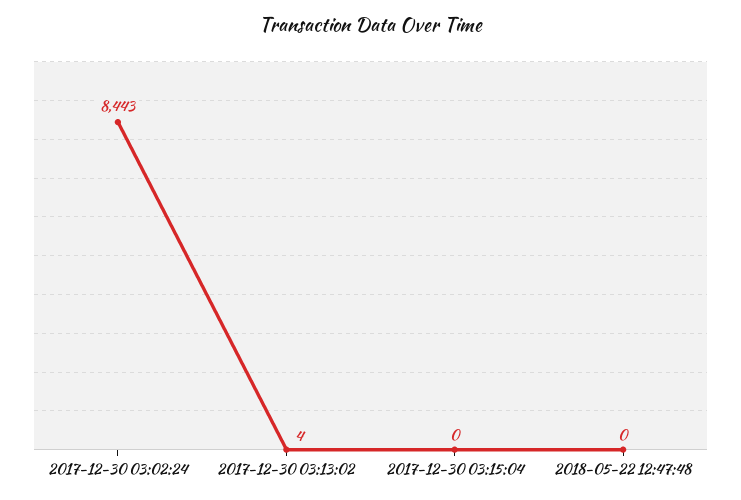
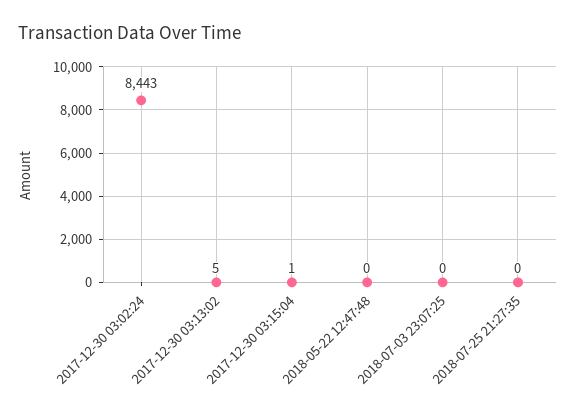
2017-12-30 03:13:02: 4 -> 5
2017-12-30 03:15:04: 0 -> 1
2018-07-03 23:07:25: none -> 0
2018-07-25 21:27:35: none -> 0

